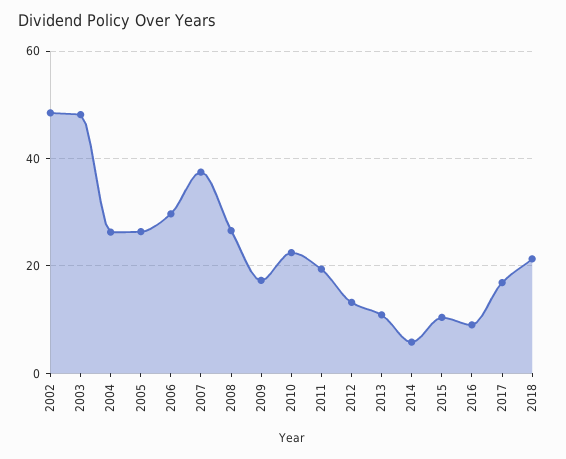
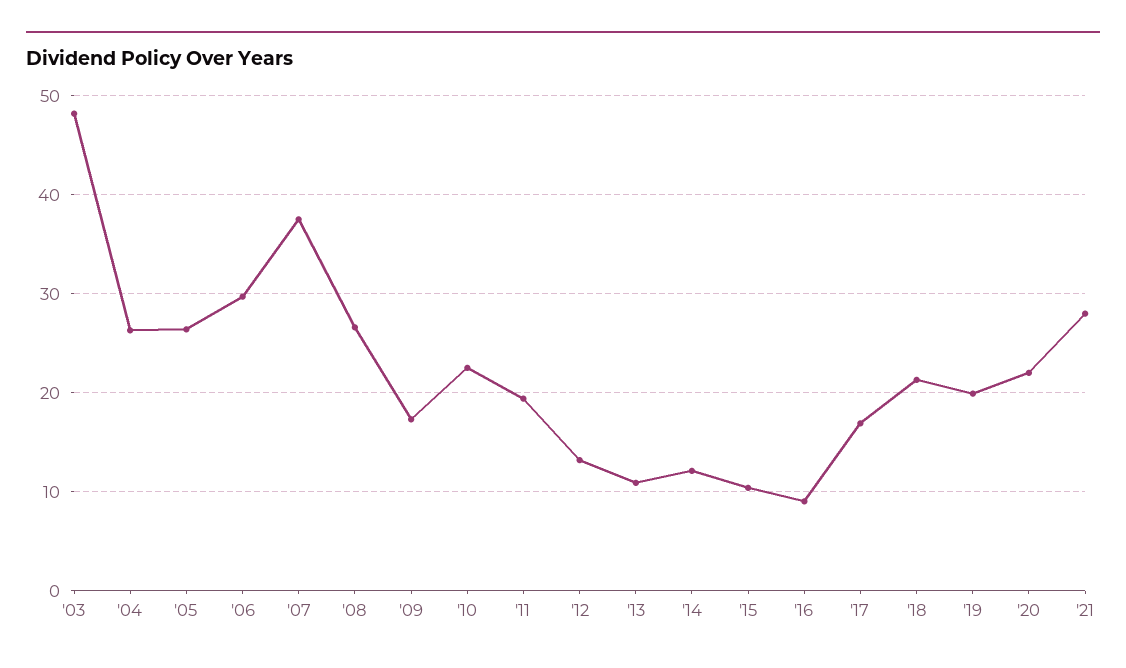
2002: 48 -> none
2014: 6 -> 12
'19: none -> 20
'20: none -> 22
'21: none -> 28

